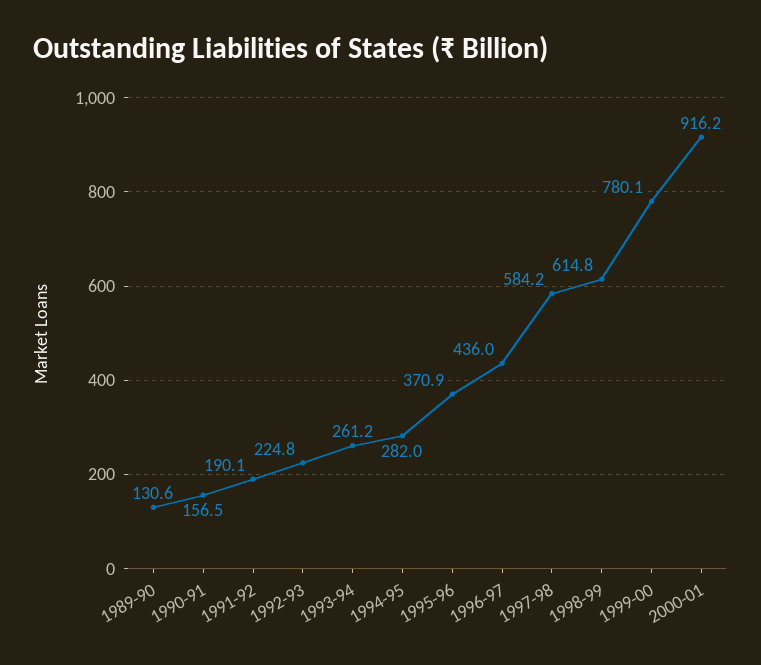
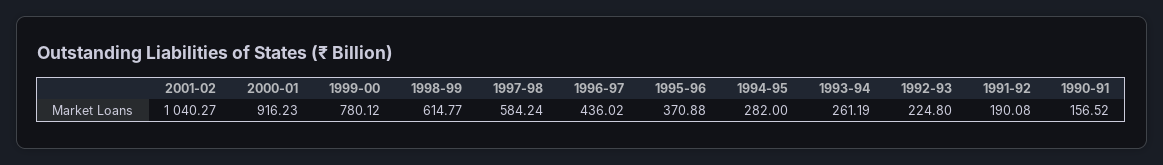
1989-90: 130.6 -> none
2001-02: none -> 1040.27

